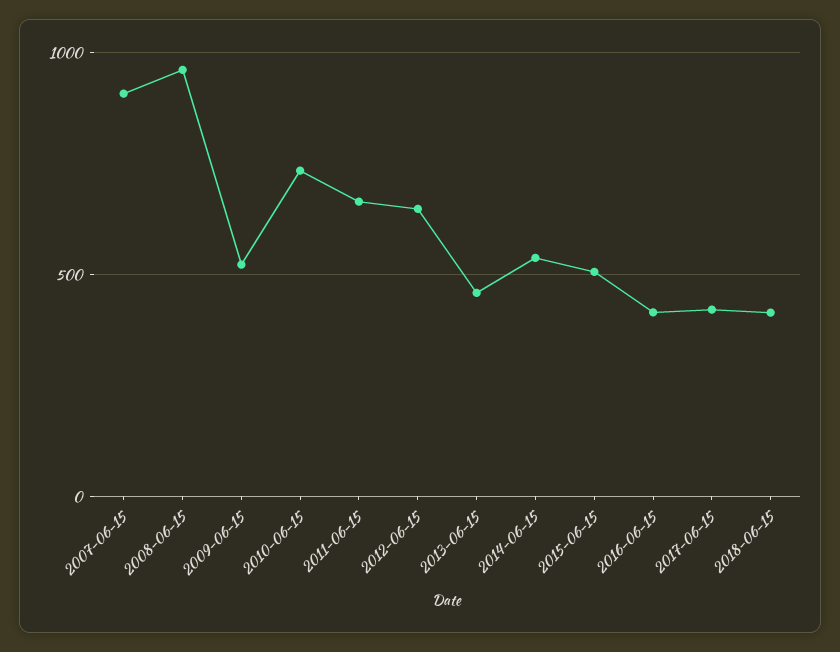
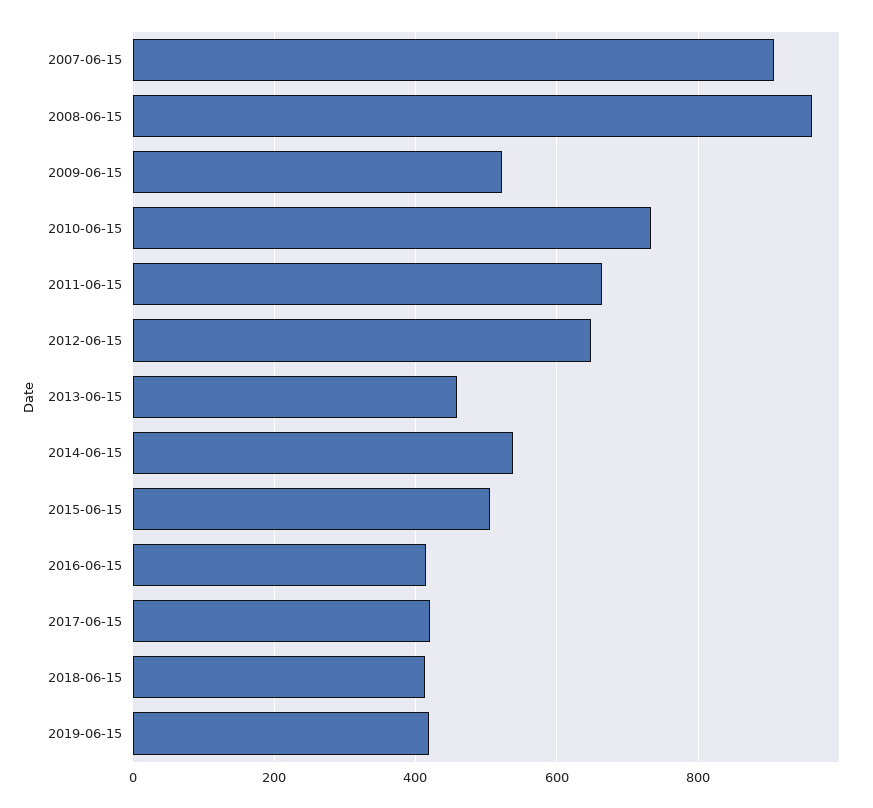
2019-06-15: none -> 420

